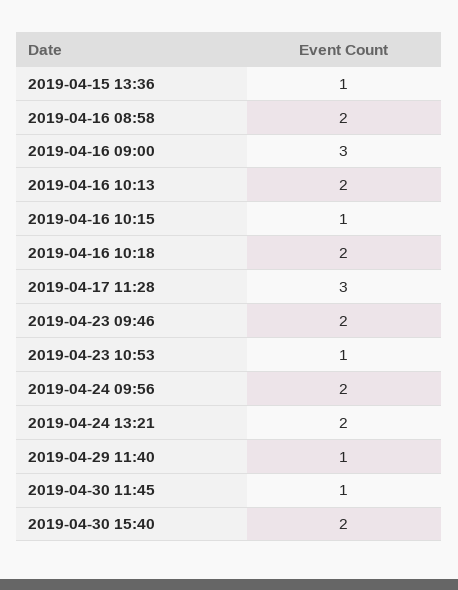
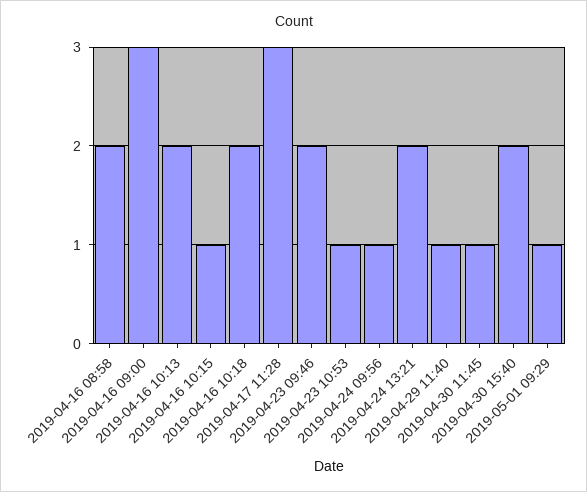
2019-04-15 13:36: 1 -> none
2019-04-24 09:56: 2 -> 1
2019-05-01 09:29: none -> 1

